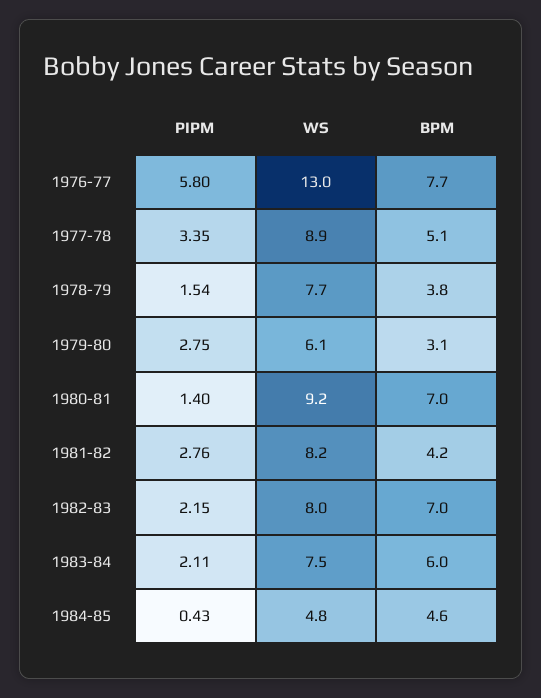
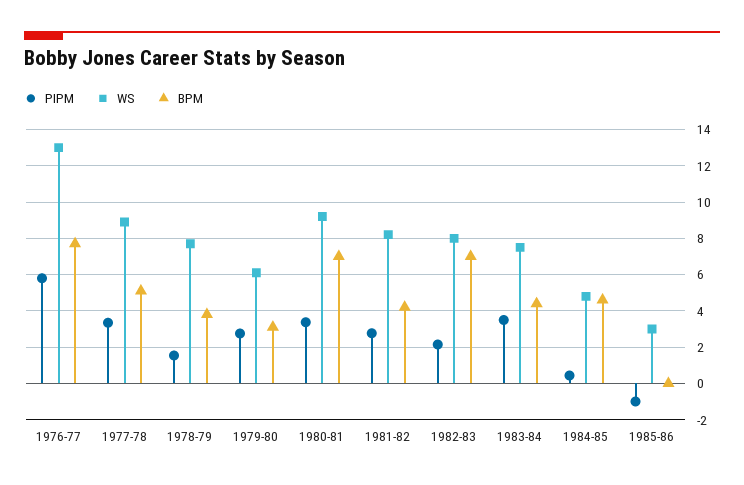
PIPM, 1980-81: 1.4 -> 3.5
PIPM, 1983-84: 2.11 -> 3.5
BPM, 1983-84: 6 -> 4.5
PIPM, 1985-86: none -> -1
WS, 1985-86: none -> 3
BPM, 1985-86: none -> 0

